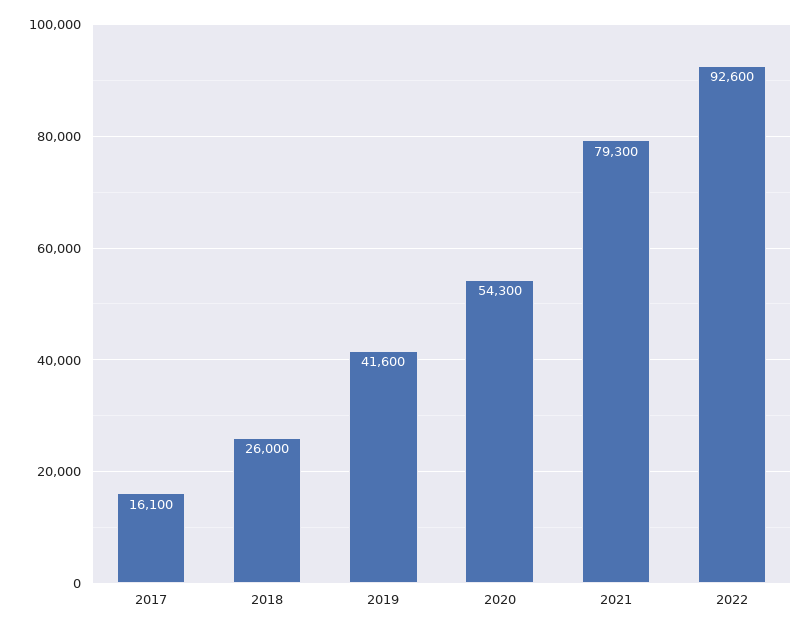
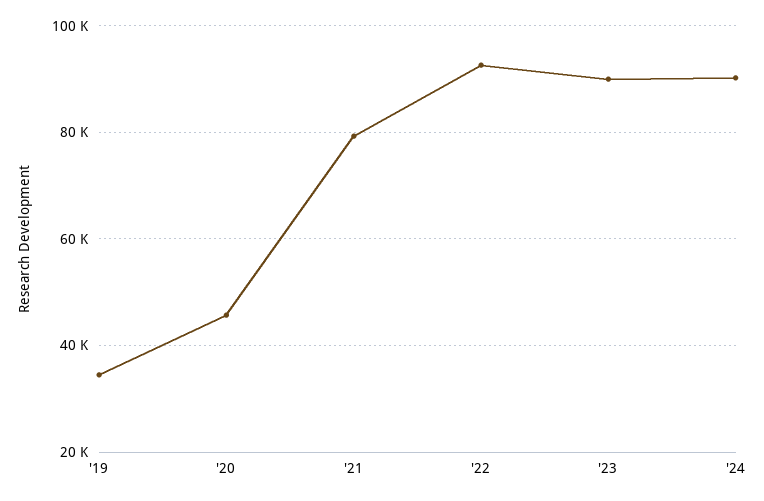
2017: 16100 -> none
2018: 26000 -> none
2019: 41600 -> 34000
2020: 54300 -> 46000
'23: none -> 90000
'24: none -> 90000

